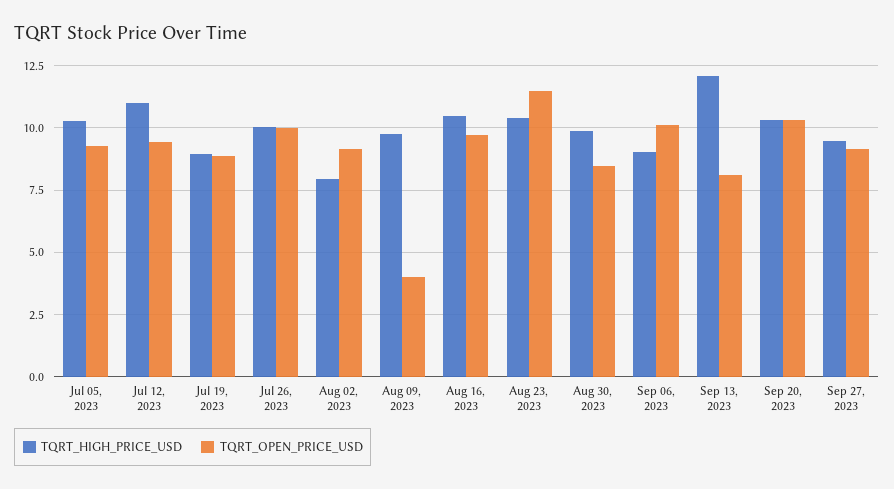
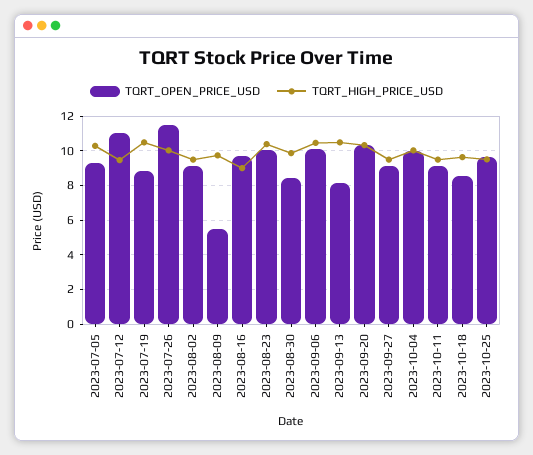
TQRT_HIGH_PRICE_USD, Jul 12, 2023: 11 -> 9.5
TQRT_OPEN_PRICE_USD, Jul 12, 2023: 9.5 -> 11
TQRT_HIGH_PRICE_USD, Jul 19, 2023: 9 -> 10.5
TQRT_OPEN_PRICE_USD, Jul 26, 2023: 10 -> 11.5
TQRT_HIGH_PRICE_USD, Aug 02, 2023: 8 -> 9.5
TQRT_OPEN_PRICE_USD, Aug 09, 2023: 4 -> 5.5
TQRT_HIGH_PRICE_USD, Aug 16, 2023: 10.5 -> 9
TQRT_OPEN_PRICE_USD, Aug 23, 2023: 11.5 -> 10
TQRT_HIGH_PRICE_USD, Sep 06, 2023: 9 -> 10.5
TQRT_HIGH_PRICE_USD, Sep 13, 2023: 12 -> 10.5
TQRT_OPEN_PRICE_USD, 2023-10-04: none -> 10
TQRT_HIGH_PRICE_USD, 2023-10-04: none -> 10
TQRT_OPEN_PRICE_USD, 2023-10-11: none -> 9
TQRT_HIGH_PRICE_USD, 2023-10-11: none -> 9.5
TQRT_OPEN_PRICE_USD, 2023-10-18: none -> 8.5
TQRT_HIGH_PRICE_USD, 2023-10-18: none -> 9.5
TQRT_OPEN_PRICE_USD, 2023-10-25: none -> 9.5
TQRT_HIGH_PRICE_USD, 2023-10-25: none -> 9.5

